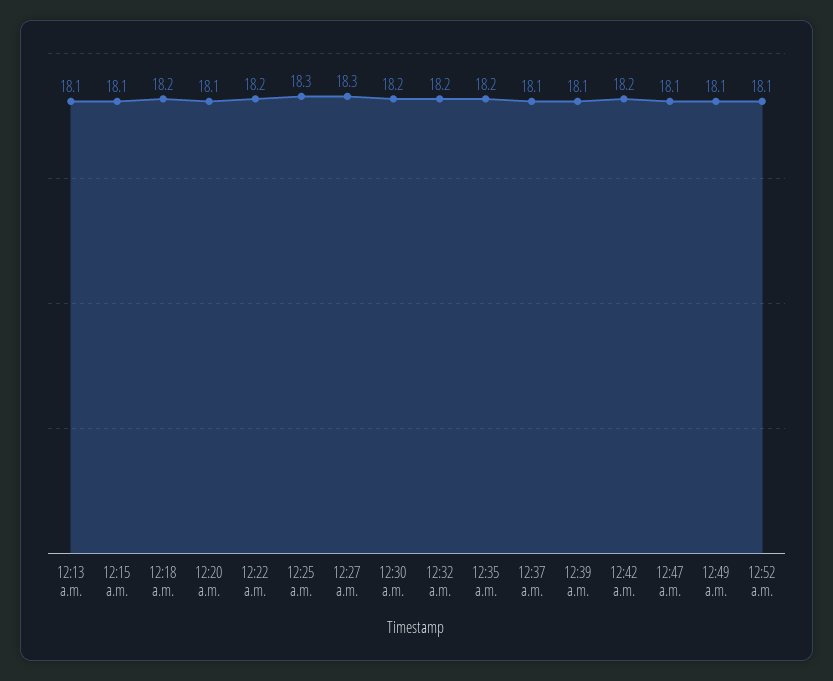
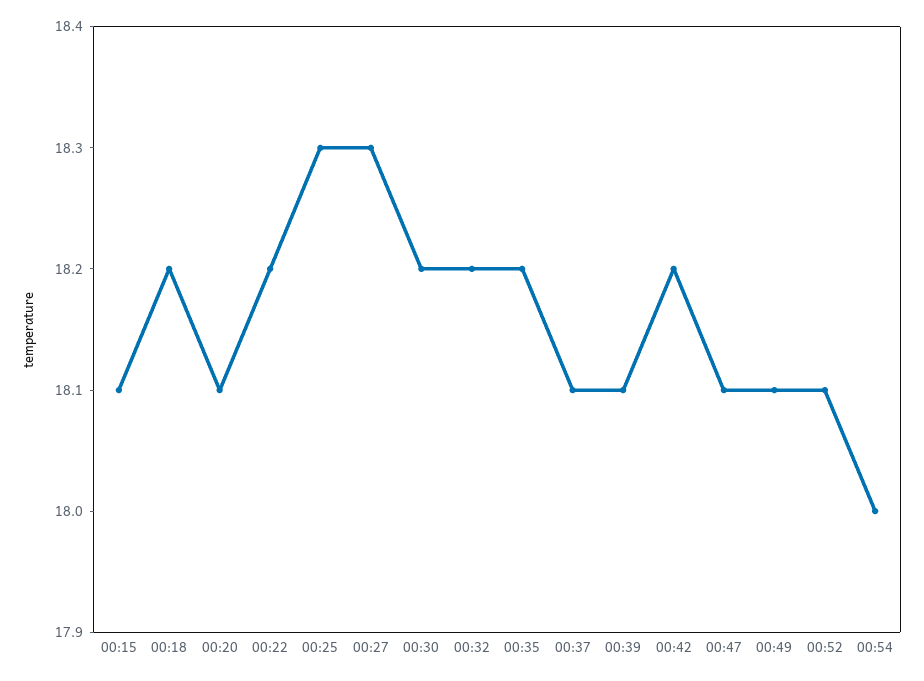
12:13 a.m.: 18.1 -> none
00:54: none -> 18

